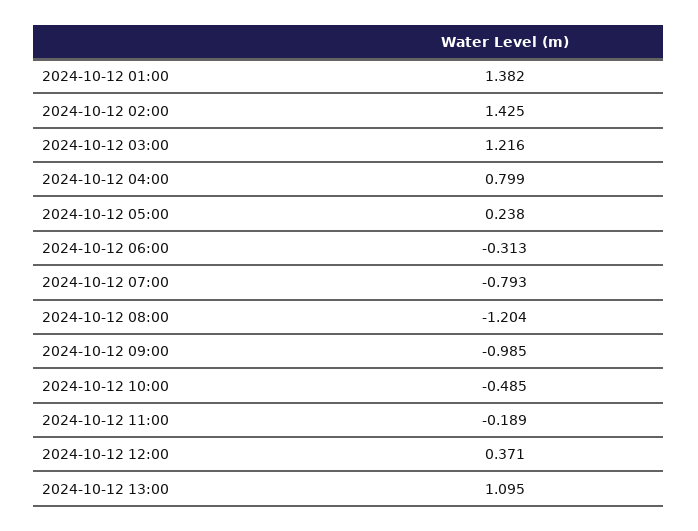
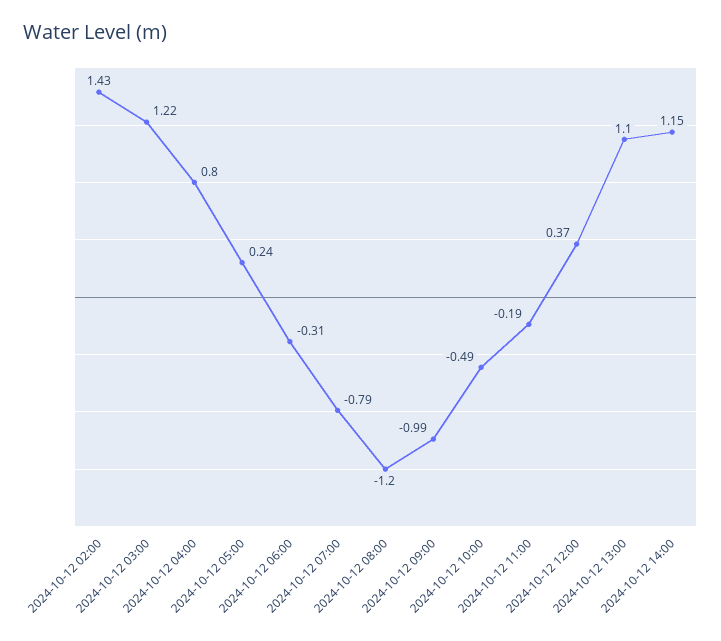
2024-10-12 01:00: 1.382 -> none
2024-10-12 14:00: none -> 1.15

